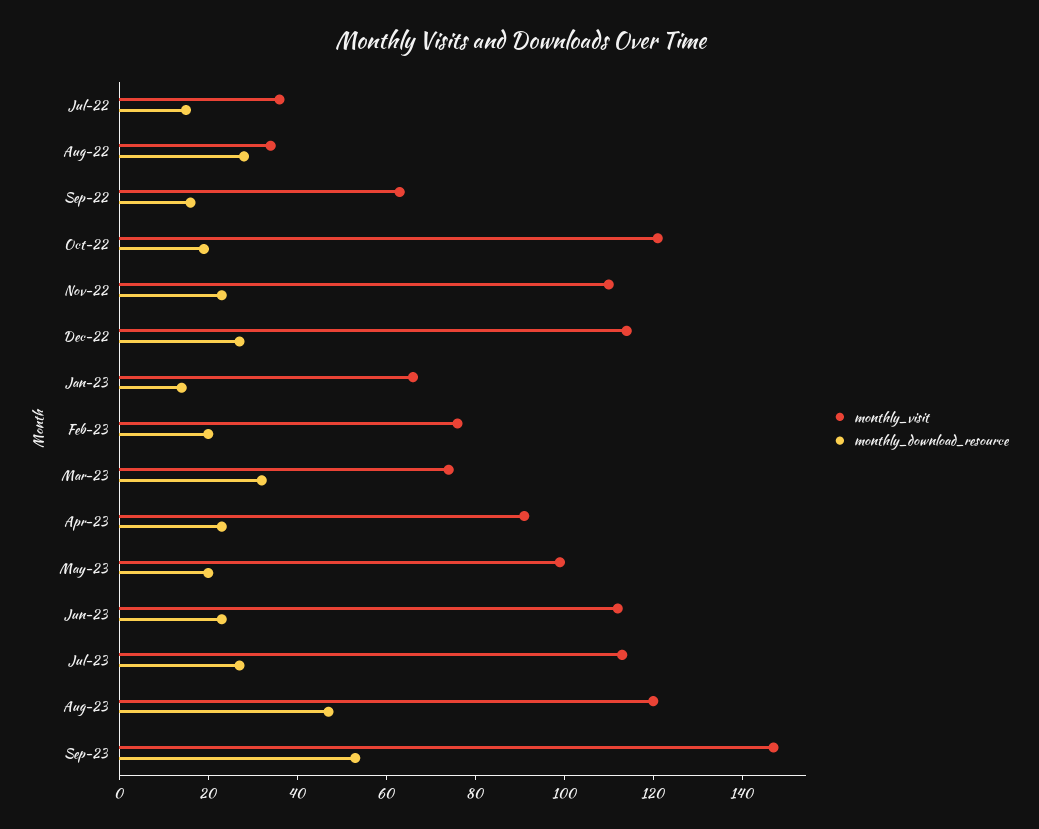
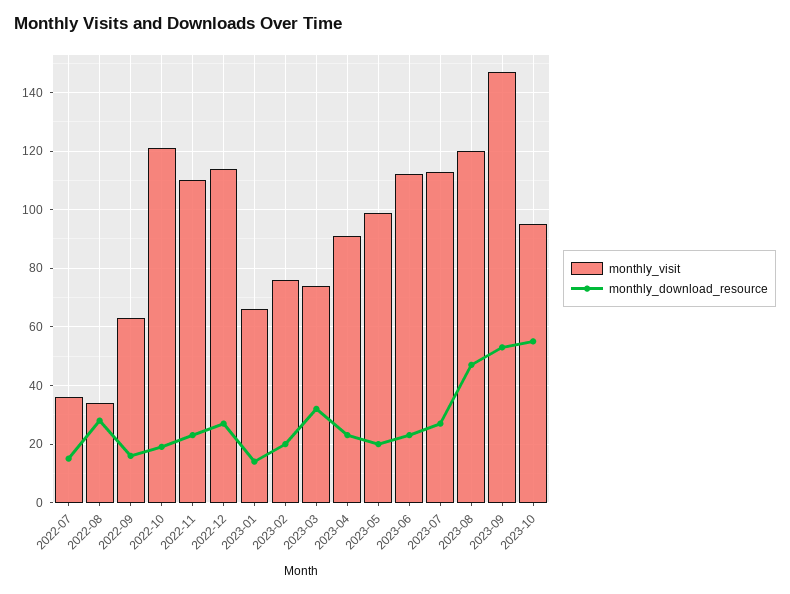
monthly_visit, 2023-10: none -> 95
monthly_download_resource, 2023-10: none -> 55

